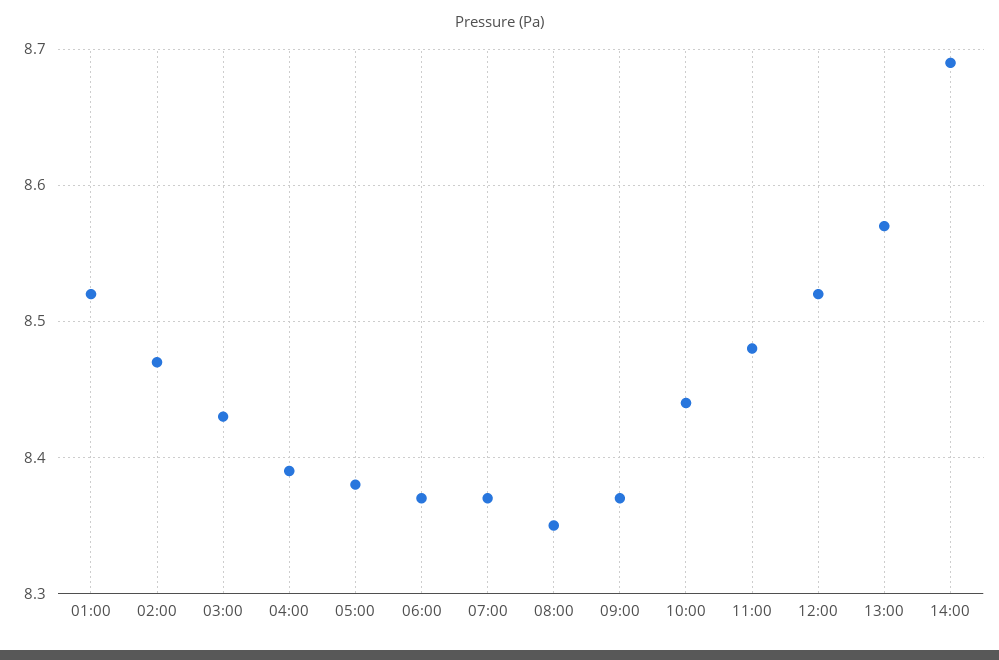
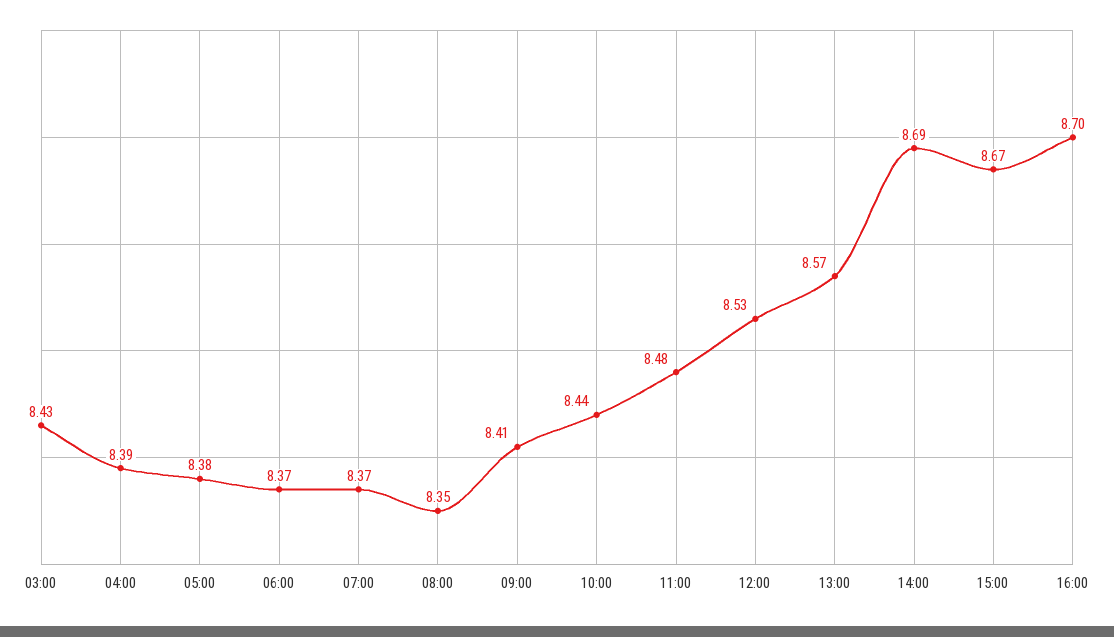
01:00: 8.52 -> none
02:00: 8.47 -> none
09:00: 8.37 -> 8.41
12:00: 8.52 -> 8.53
15:00: none -> 8.67
16:00: none -> 8.7

